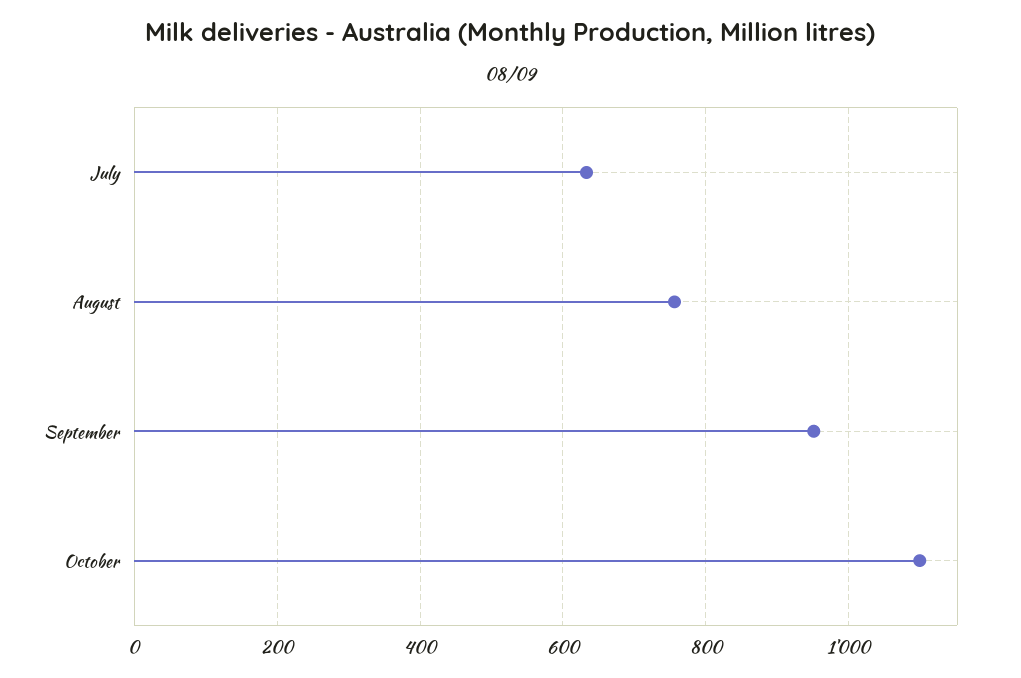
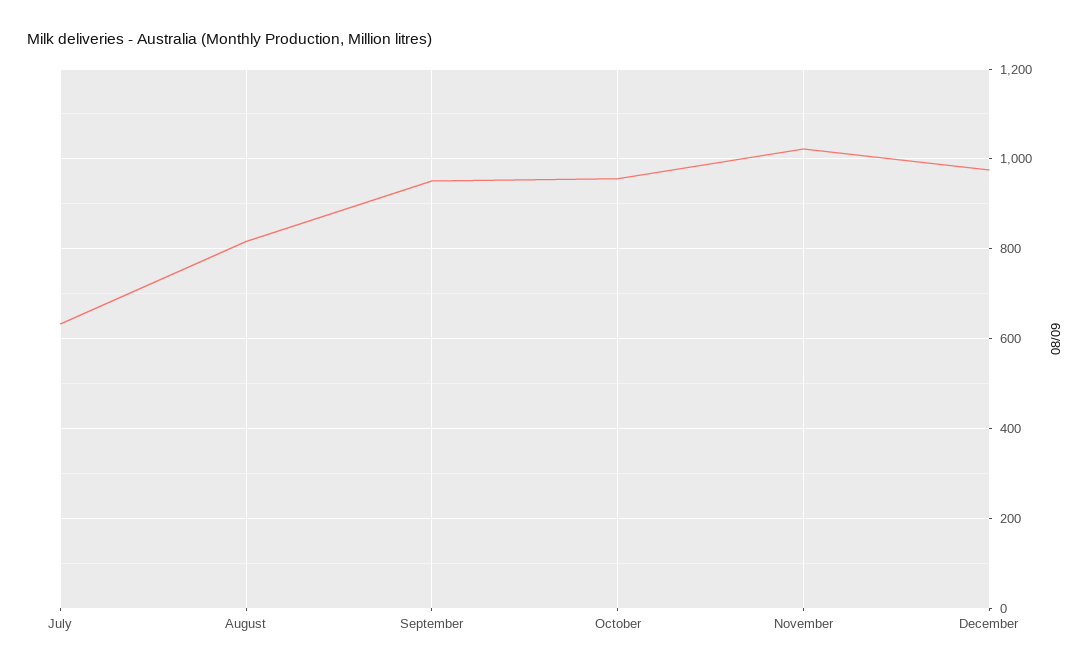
August: 760 -> 820
October: 1100 -> 960
November: none -> 1020
December: none -> 980

